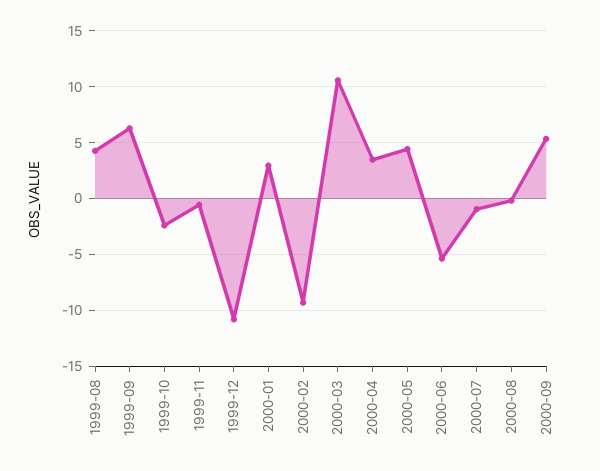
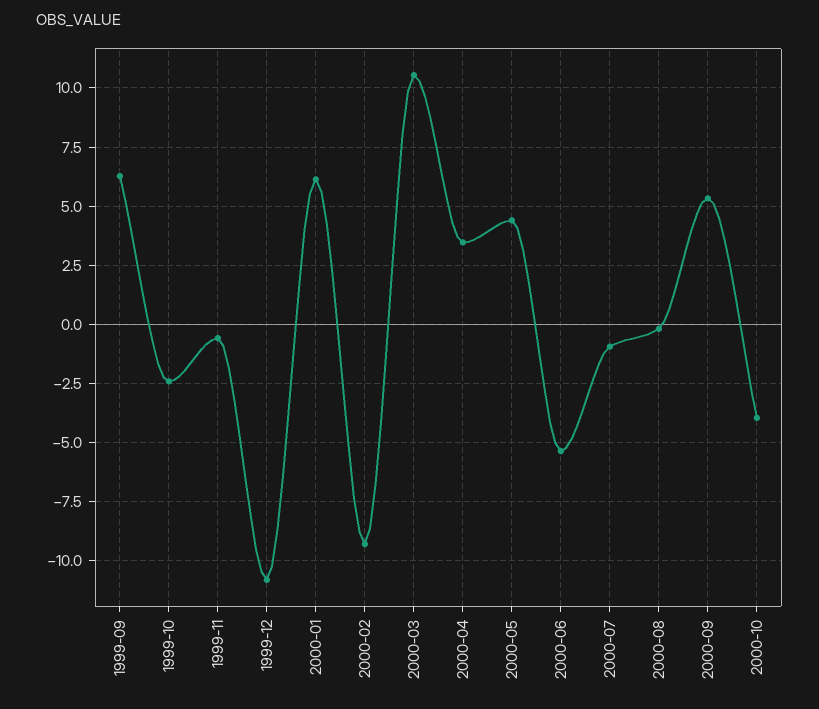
1999-08: 4 -> none
2000-01: 3 -> 6
2000-10: none -> -4

